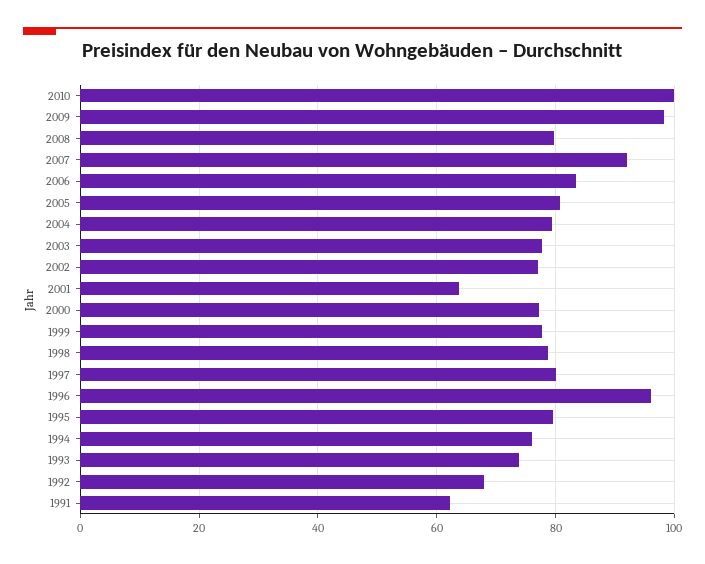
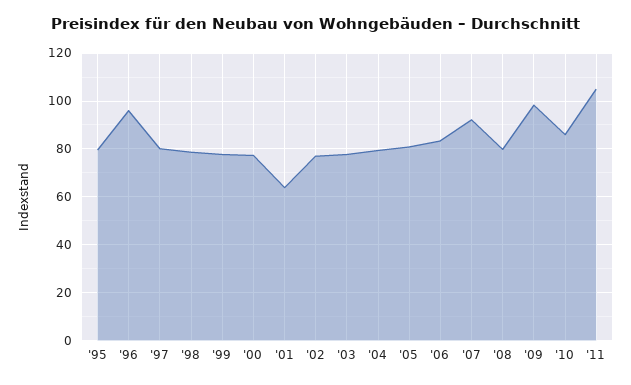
2010: 100 -> 85
1994: 76 -> none
1993: 74 -> none
1992: 68 -> none
1991: 62 -> none
'11: none -> 105

